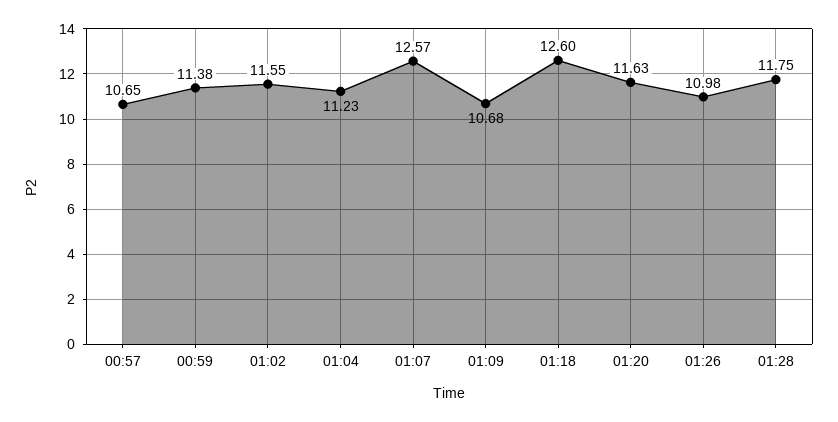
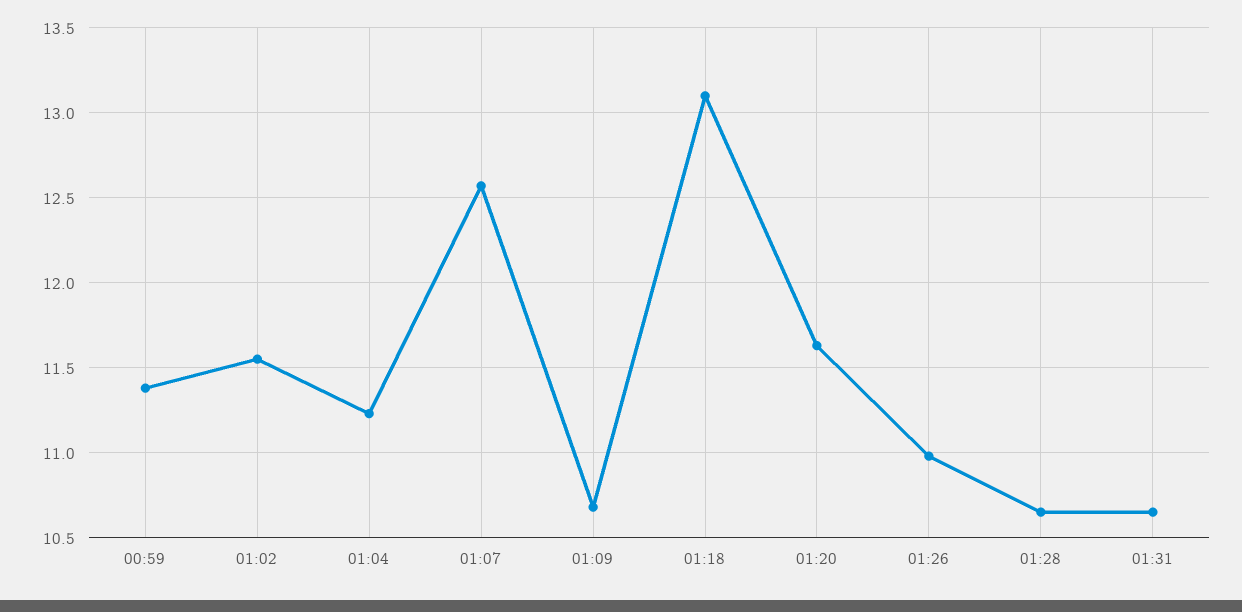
00:57: 10.65 -> none
01:18: 12.6 -> 13.1
01:28: 11.75 -> 10.65
01:31: none -> 10.65

